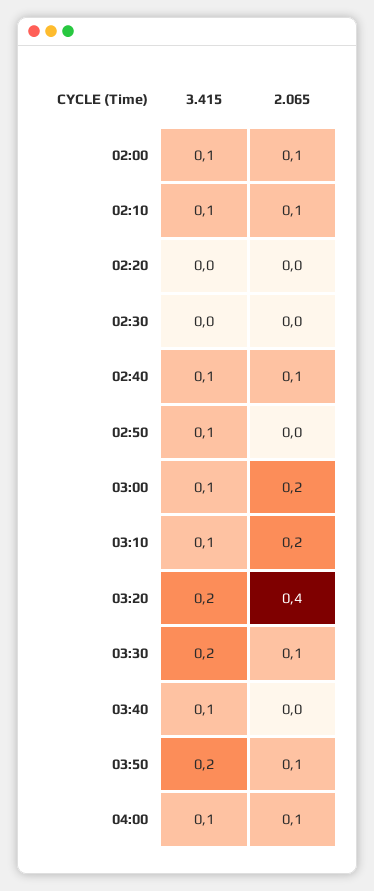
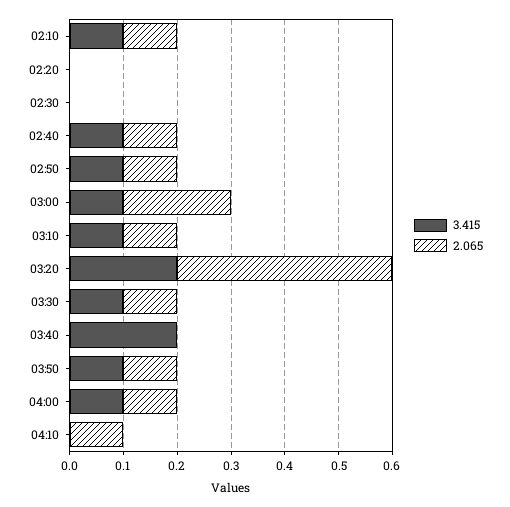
3.415, 02:00: 0.1 -> none
2.065, 02:00: 0.1 -> none
2.065, 02:50: 0 -> 0.1
2.065, 03:10: 0.2 -> 0.1
3.415, 03:30: 0.2 -> 0.1
3.415, 03:40: 0.1 -> 0.2
3.415, 03:50: 0.2 -> 0.1
3.415, 04:10: none -> 0
2.065, 04:10: none -> 0.1

